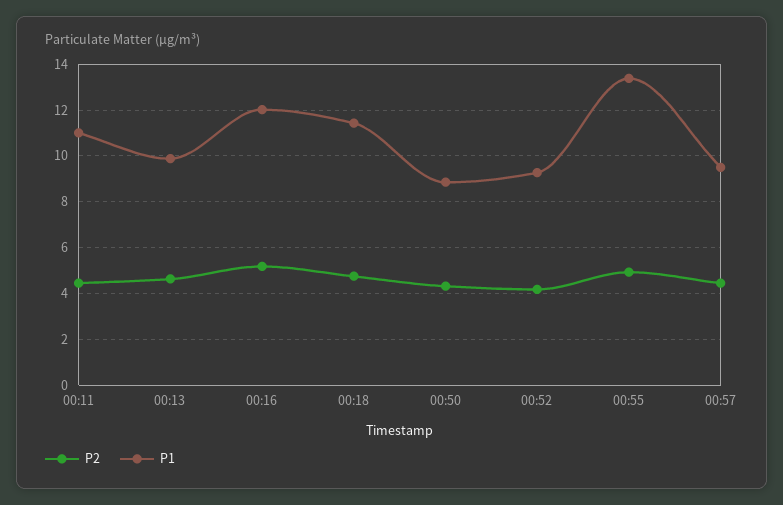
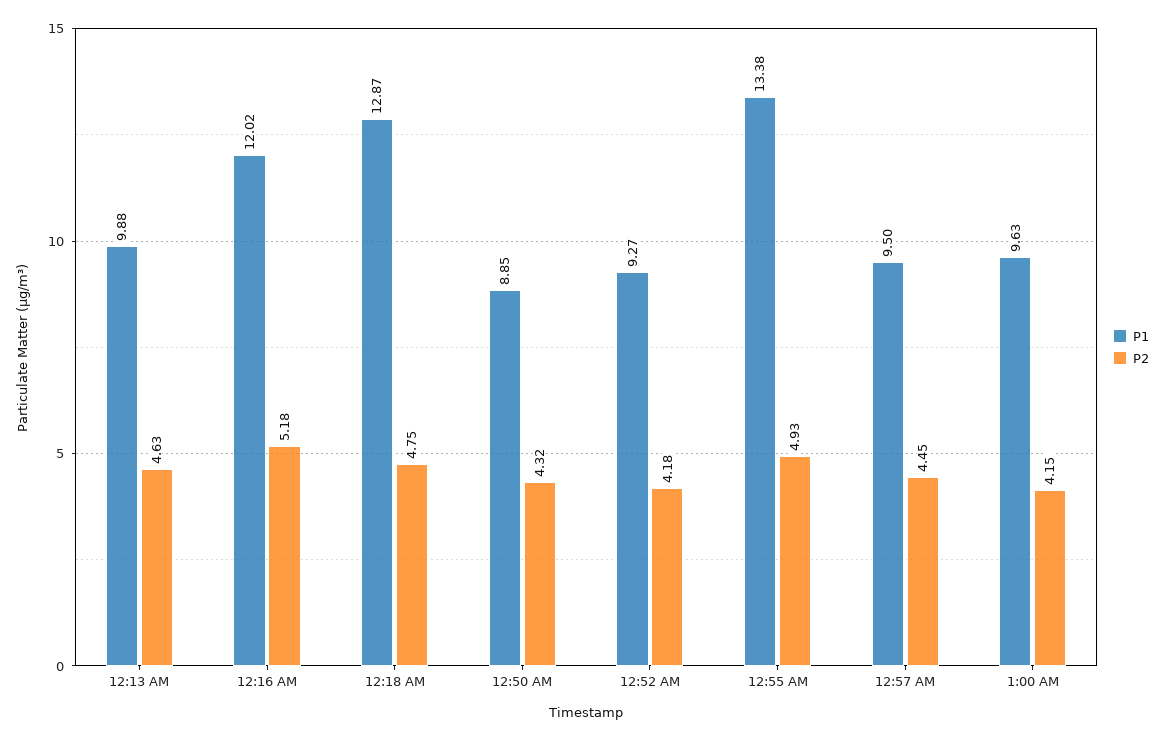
P2, 00:11: 4.5 -> none
P1, 00:11: 11 -> none
P1, 00:18: 11.5 -> 12.87
P1, 1:00 AM: none -> 9.63
P2, 1:00 AM: none -> 4.15

